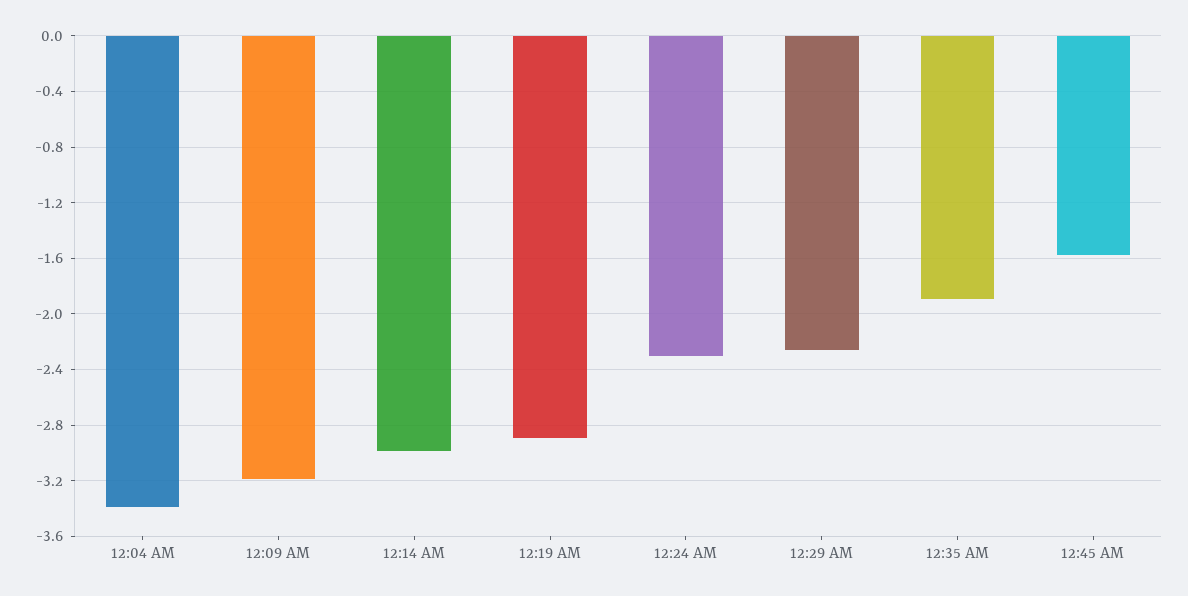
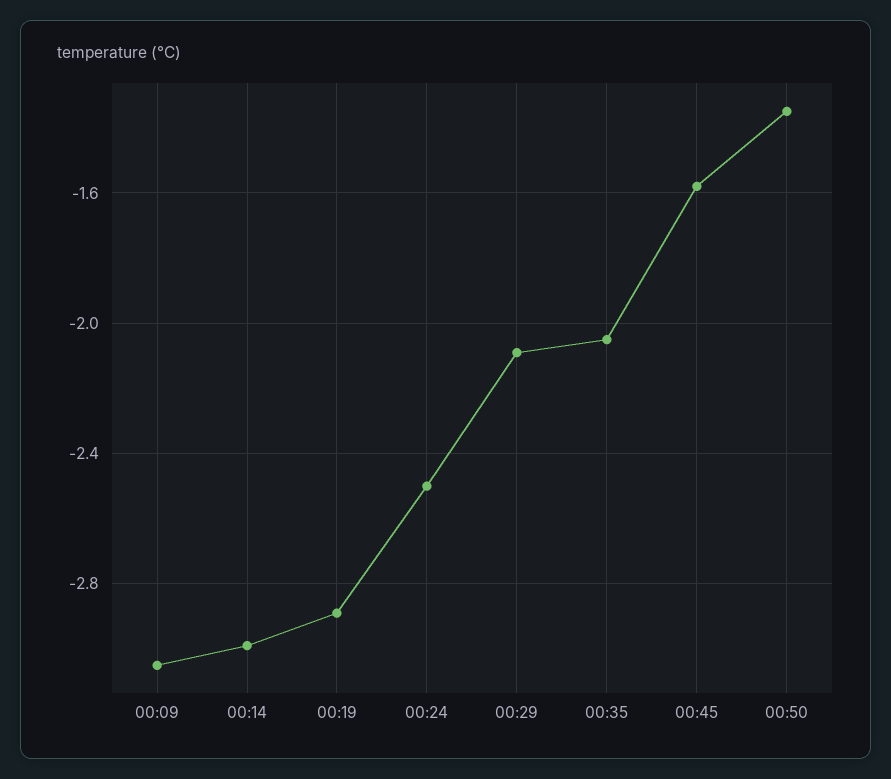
12:04 AM: -3.4 -> none
12:09 AM: -3.2 -> -3.05
12:24 AM: -2.3 -> -2.5
12:29 AM: -2.25 -> -2.1
12:35 AM: -1.9 -> -2.05
00:50: none -> -1.35

